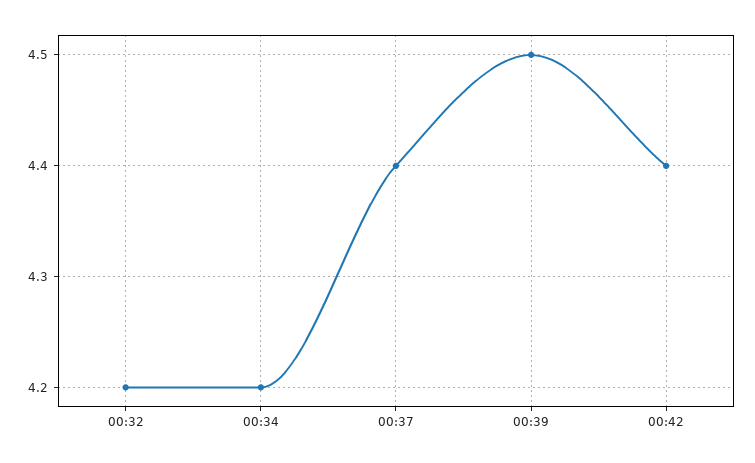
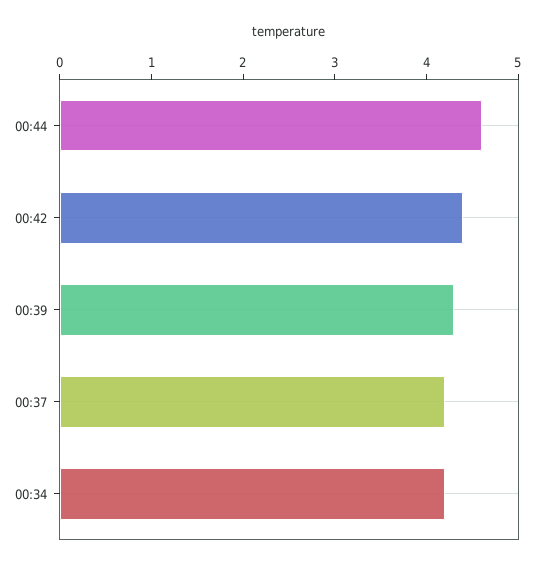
00:32: 4.2 -> none
00:37: 4.4 -> 4.2
00:39: 4.5 -> 4.3
00:44: none -> 4.6

